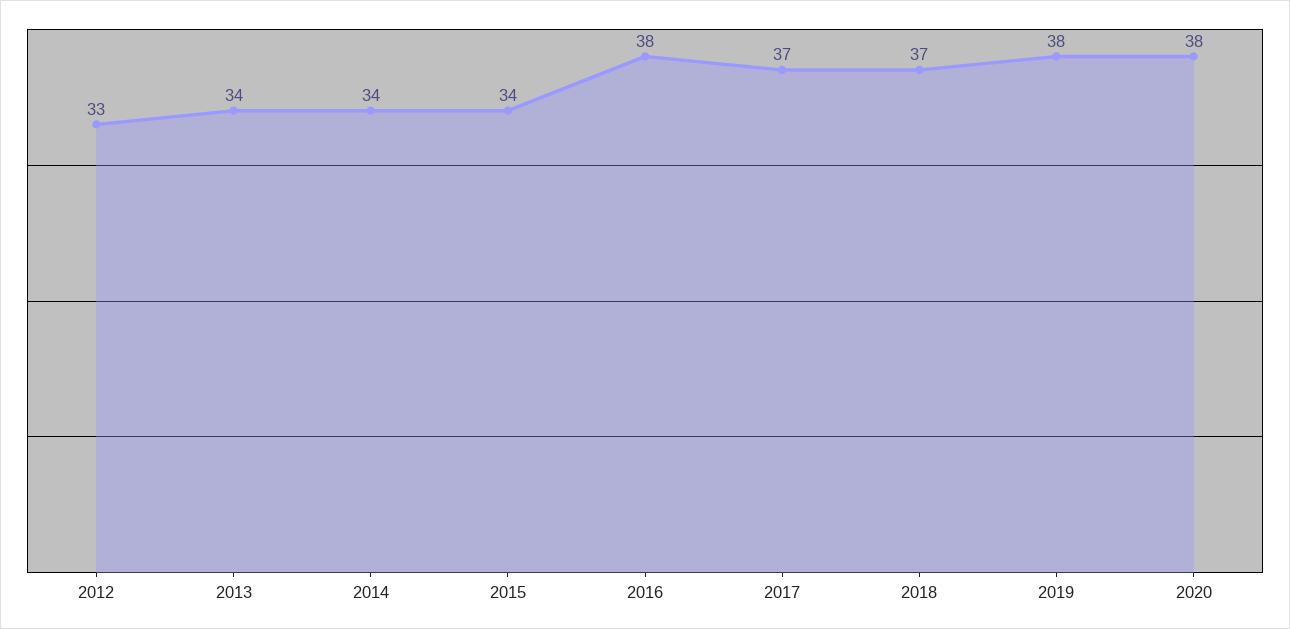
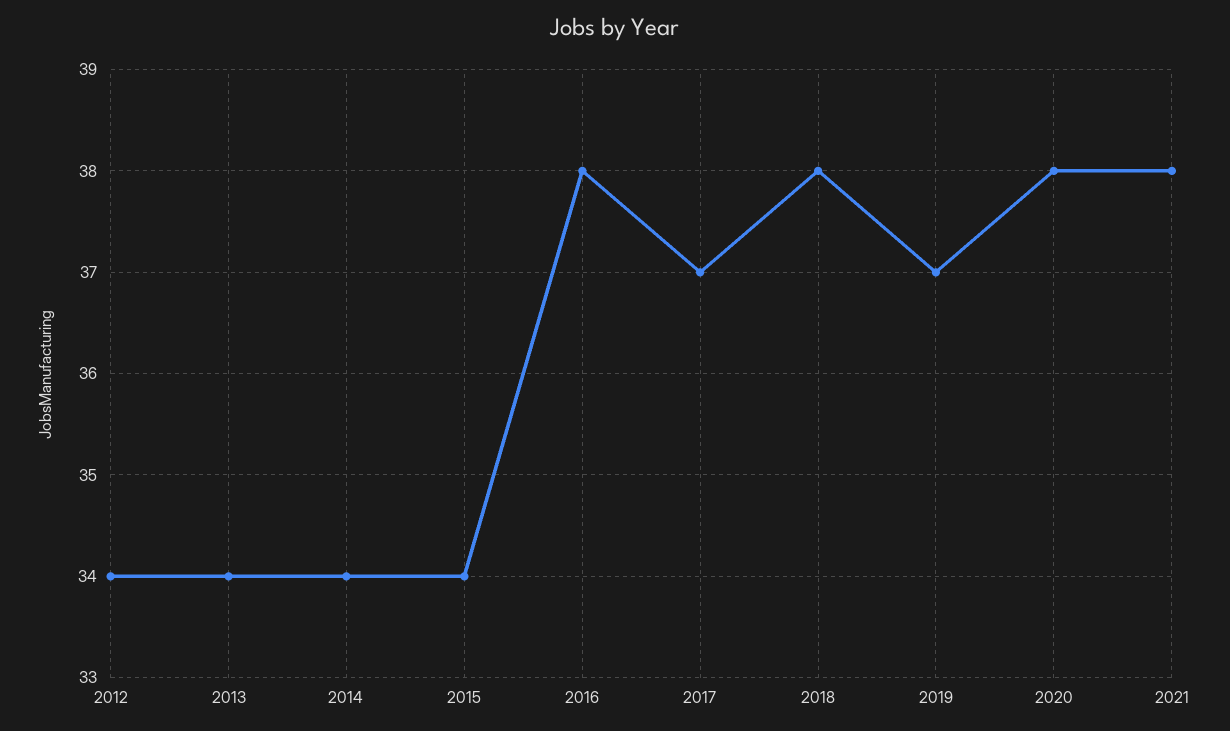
2012: 33 -> 34
2018: 37 -> 38
2019: 38 -> 37
2021: none -> 38

